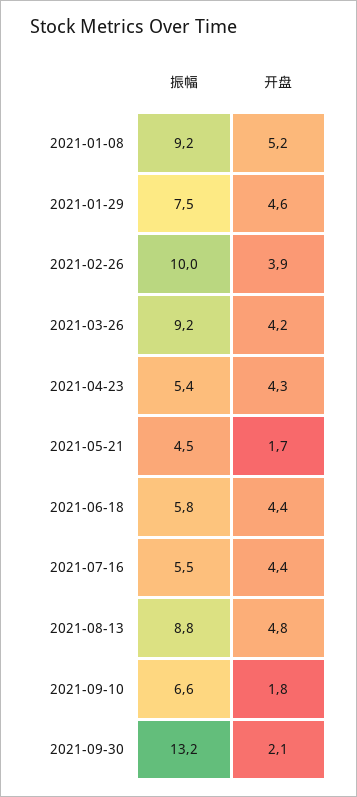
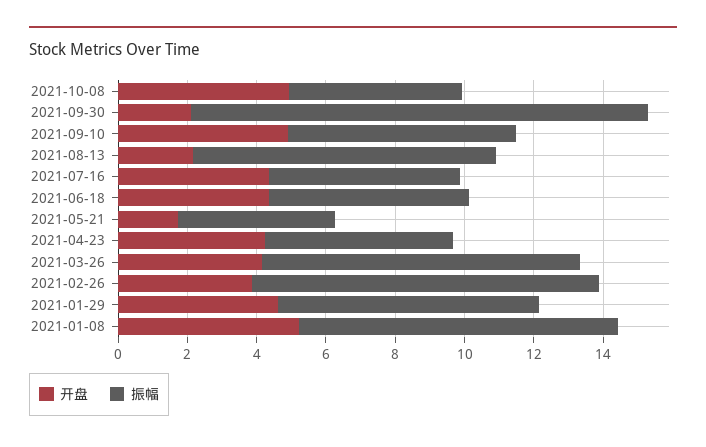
开盘, 2021-08-13: 4.8 -> 2
开盘, 2021-09-10: 1.8 -> 5
开盘, 2021-10-08: none -> 5
振幅, 2021-10-08: none -> 5

